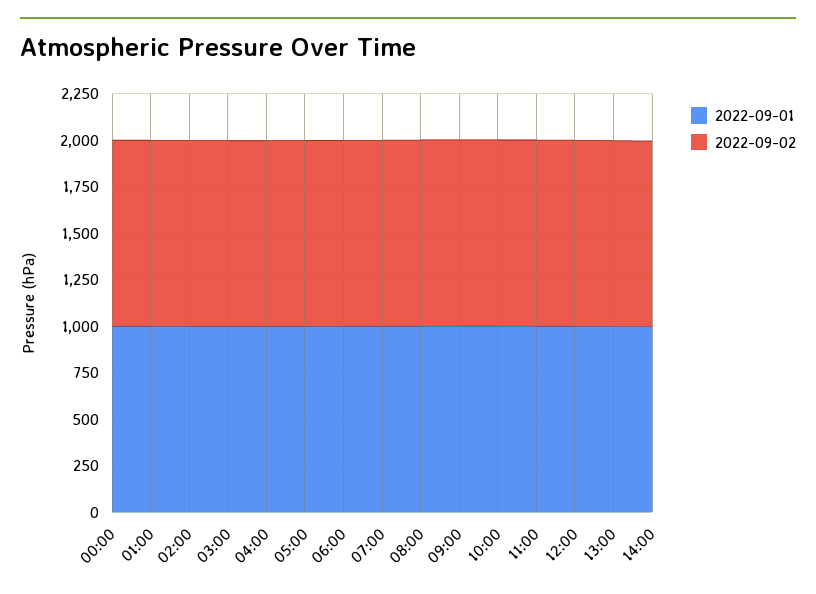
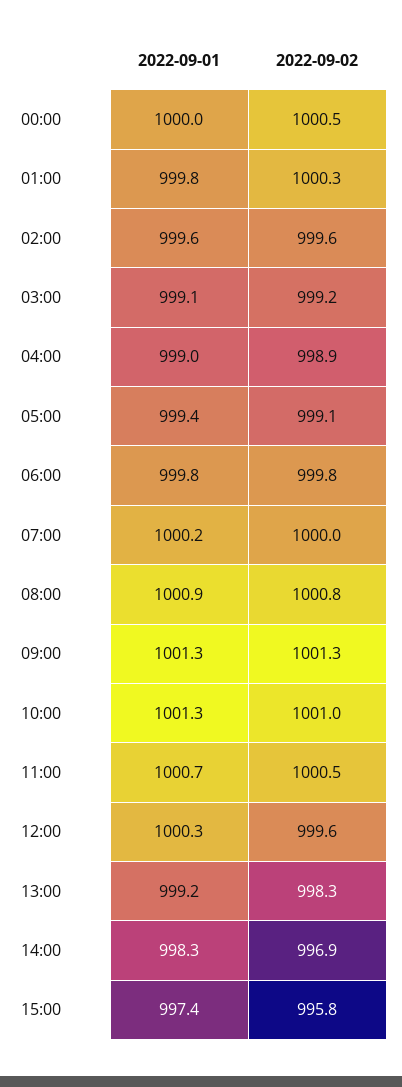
2022-09-01, 15:00: none -> 997.4
2022-09-02, 15:00: none -> 995.8

